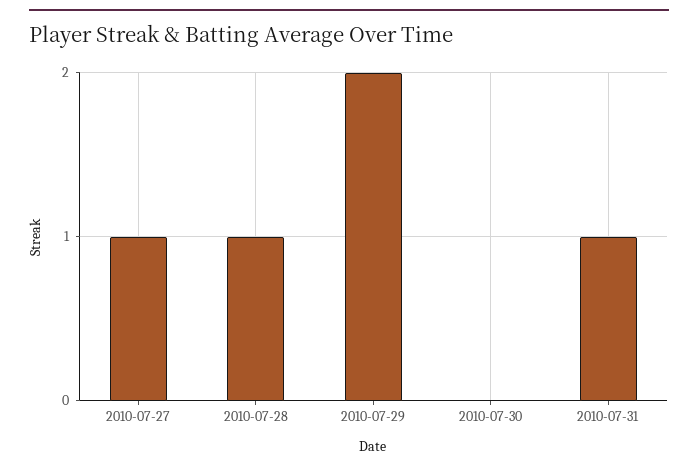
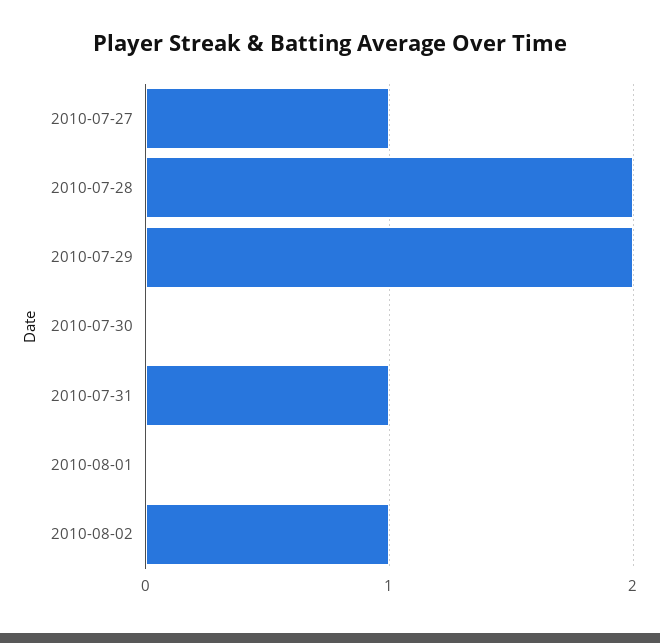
2010-07-28: 1 -> 2
2010-08-01: none -> 0
2010-08-02: none -> 1

